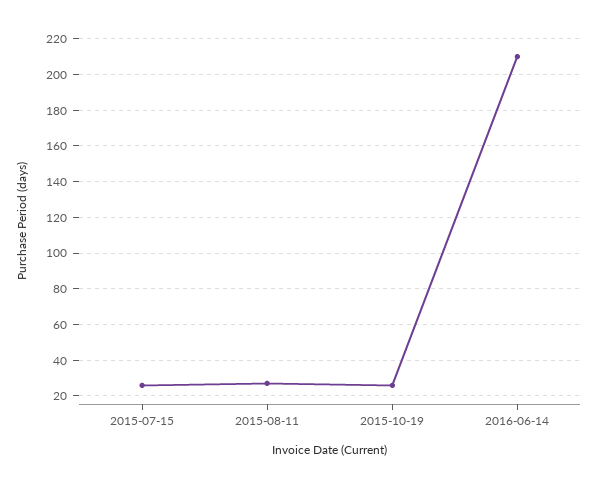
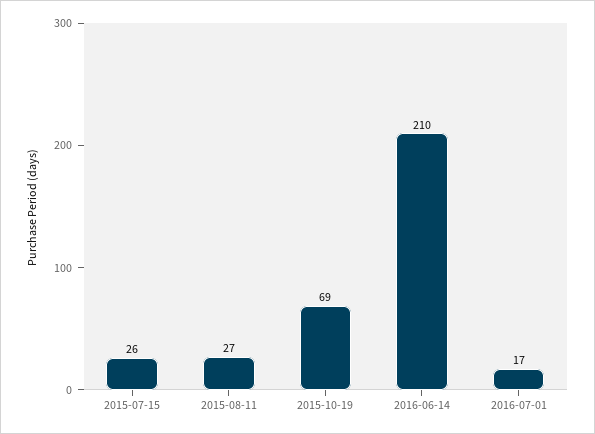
2015-10-19: 25 -> 69
2016-07-01: none -> 17

